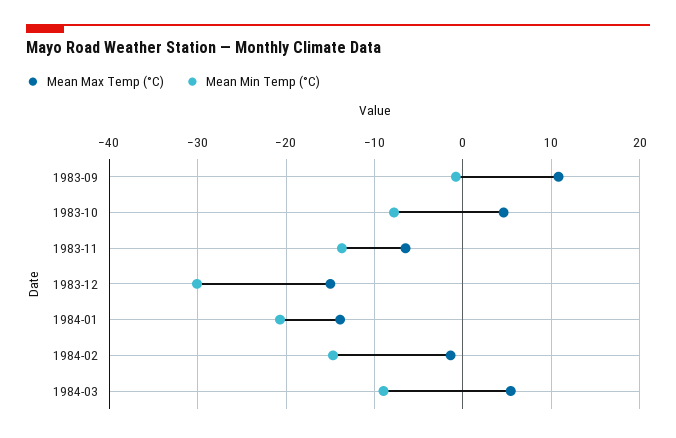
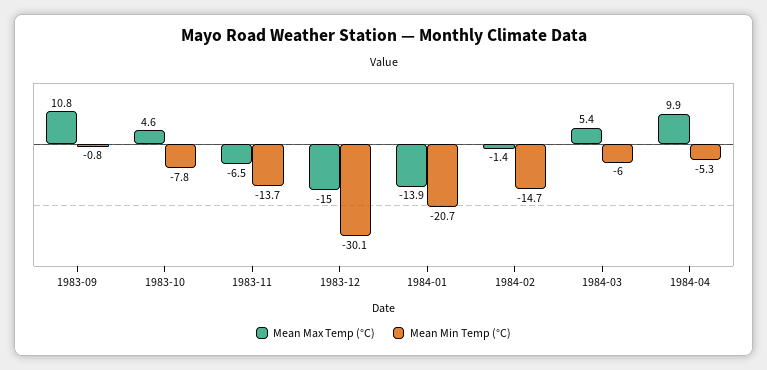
Mean Min Temp (°C), 1984-03: -9 -> -6
Mean Max Temp (°C), 1984-04: none -> 9.9
Mean Min Temp (°C), 1984-04: none -> -5.3

